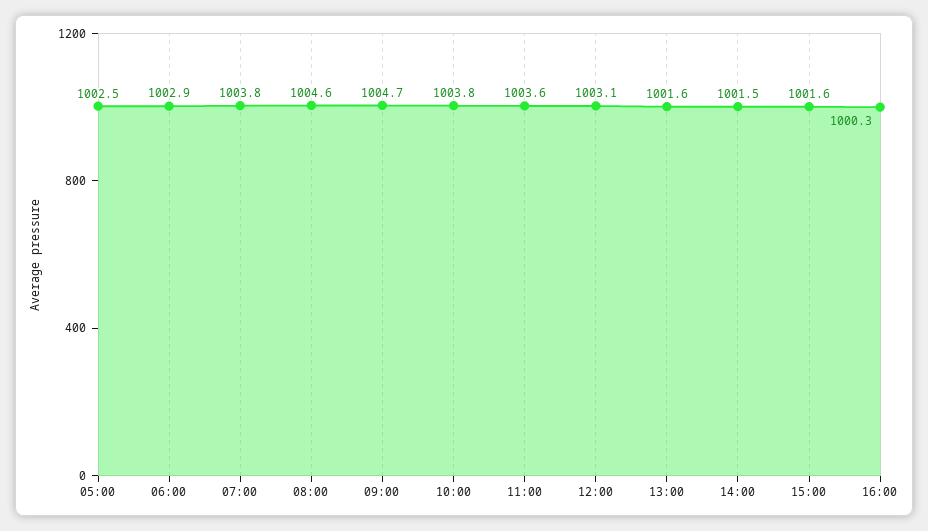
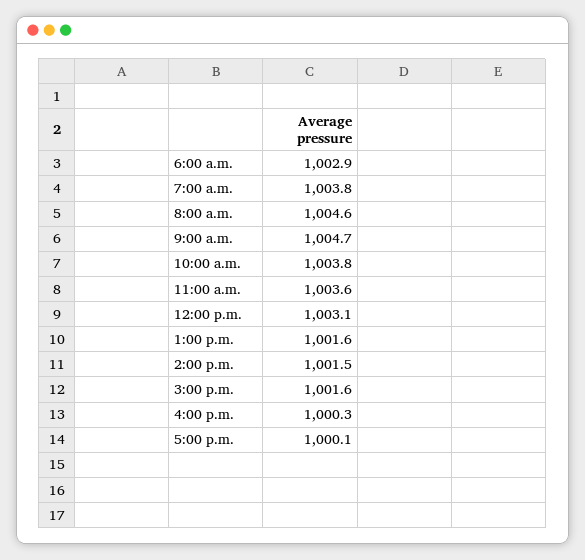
05:00: 1002.5 -> none
5:00 p.m.: none -> 1000.1

